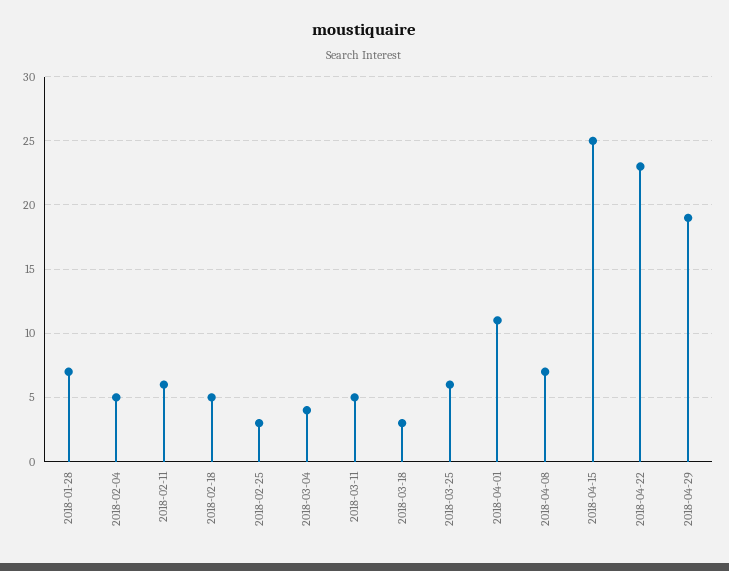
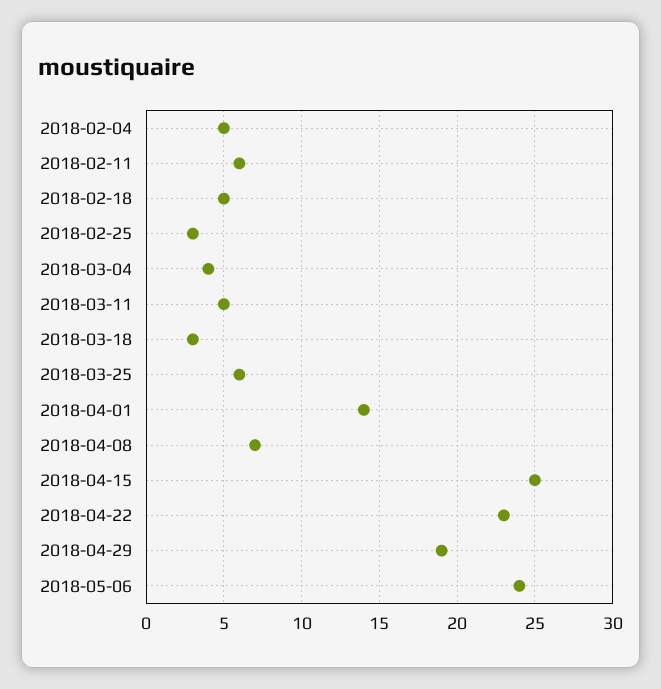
2018-01-28: 7 -> none
2018-04-01: 11 -> 14
2018-05-06: none -> 24

